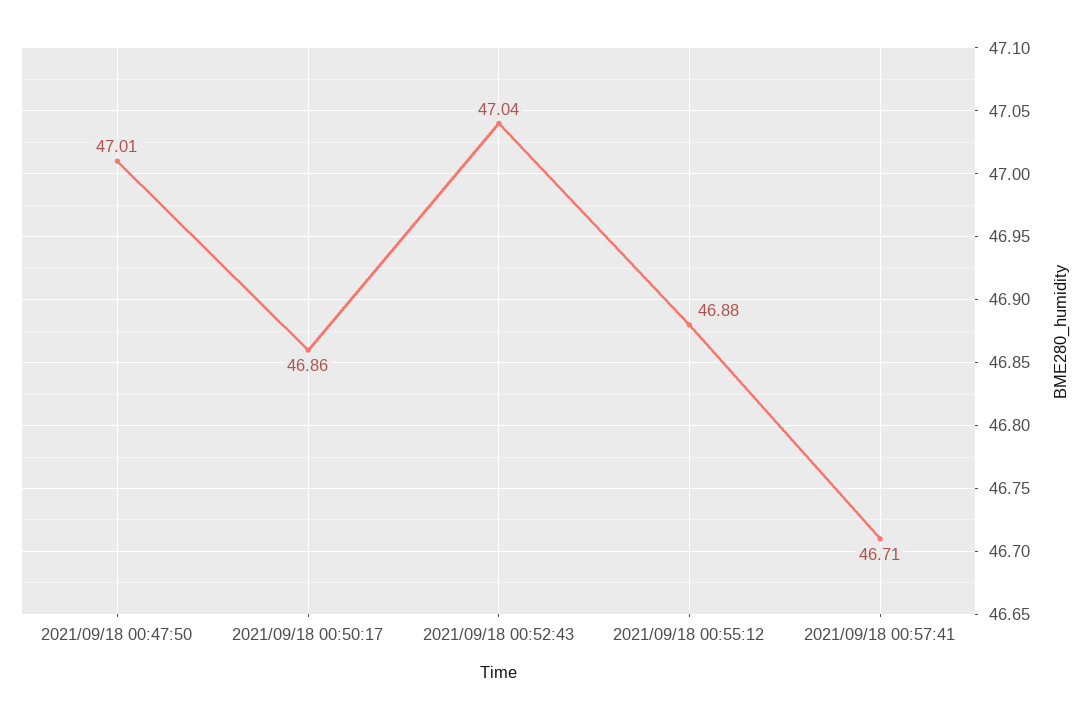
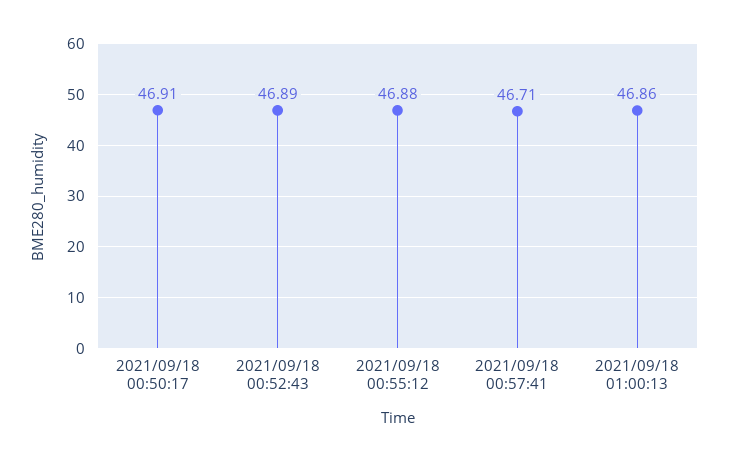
2021/09/18 00:47:50: 47.01 -> none
2021/09/18 00:50:17: 46.86 -> 46.91
2021/09/18 00:52:43: 47.04 -> 46.89
2021/09/18 01:00:13: none -> 46.86

